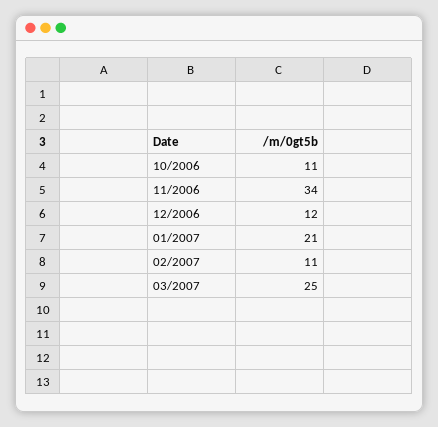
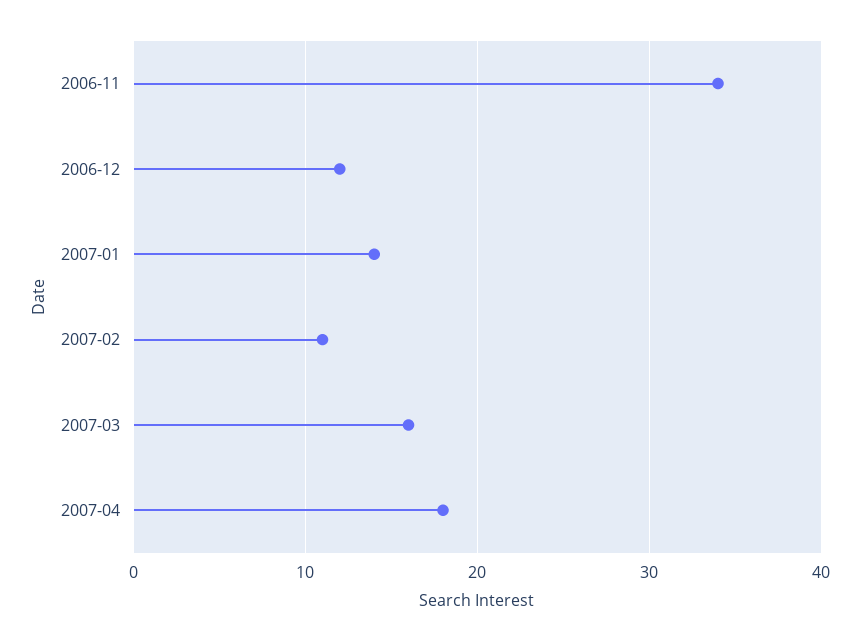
10/2006: 11 -> none
01/2007: 21 -> 14
03/2007: 25 -> 16
2007-04: none -> 18

